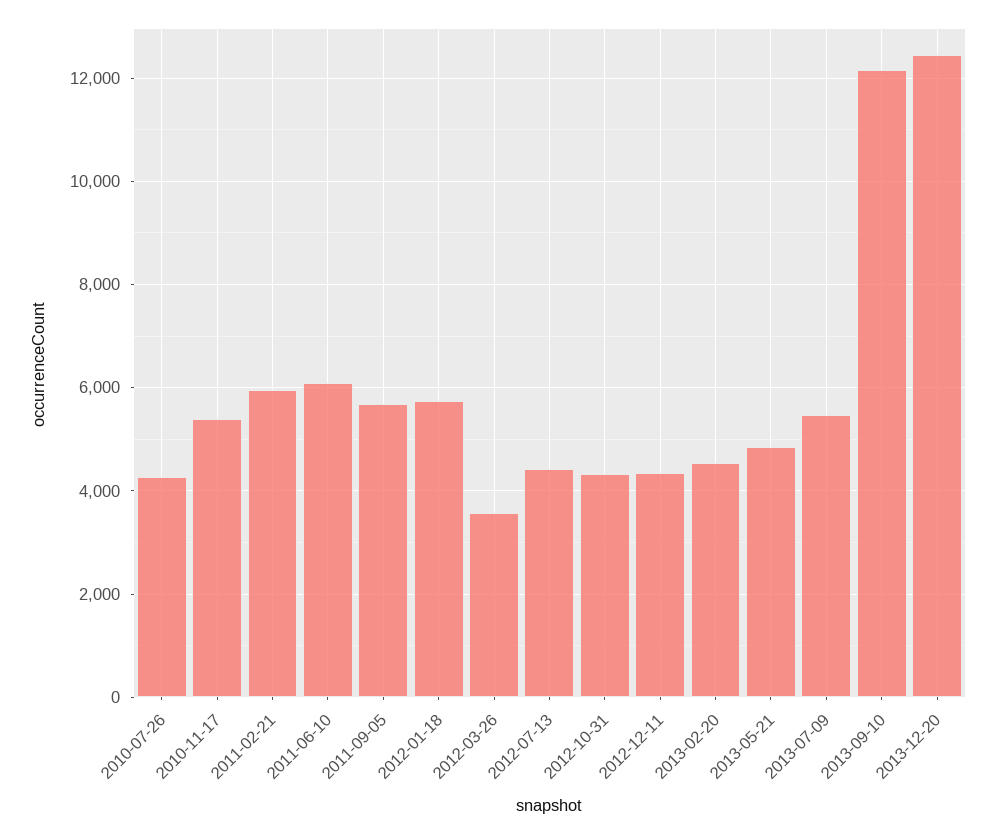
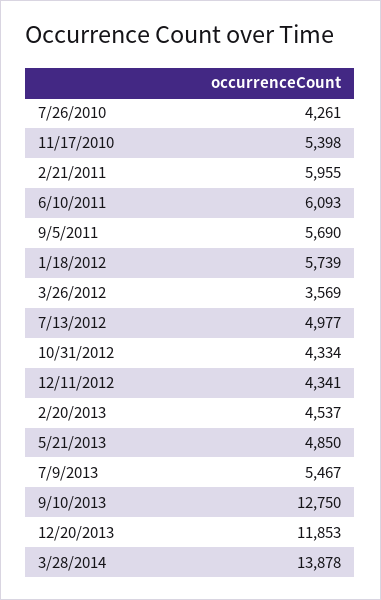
2012-07-13: 4400 -> 4977
2013-09-10: 12200 -> 12750
2013-12-20: 12400 -> 11853
3/28/2014: none -> 13878

